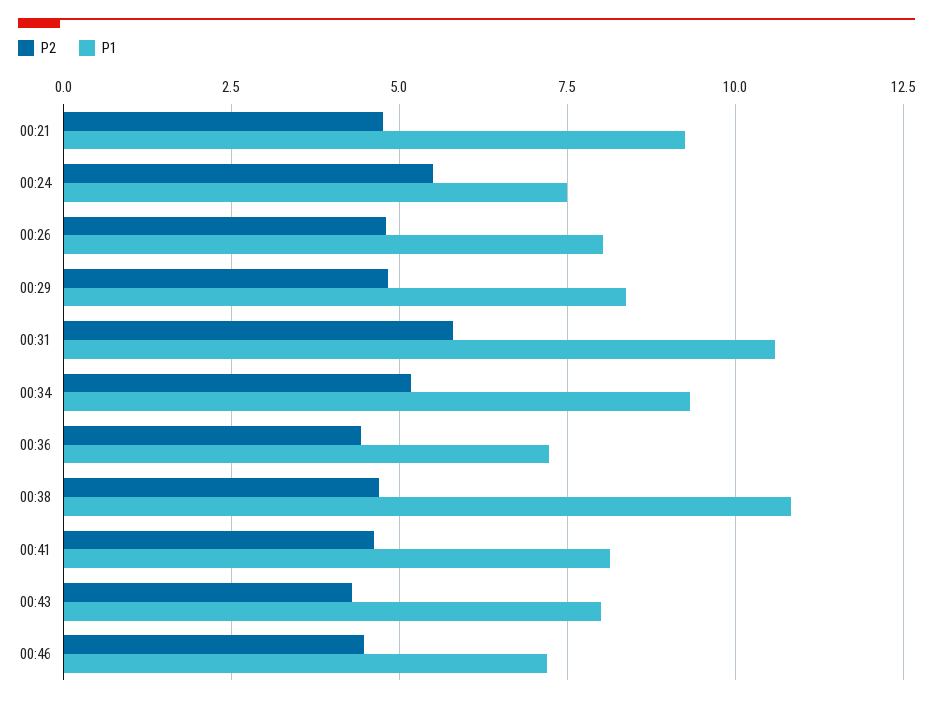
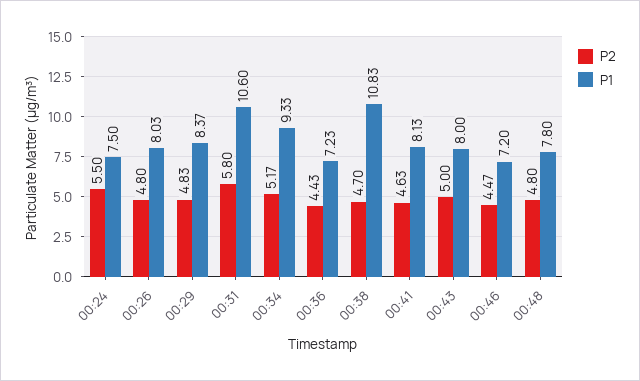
P2, 00:21: 4.75 -> none
P1, 00:21: 9.25 -> none
P2, 00:43: 4.25 -> 5
P2, 00:48: none -> 4.8
P1, 00:48: none -> 7.8

